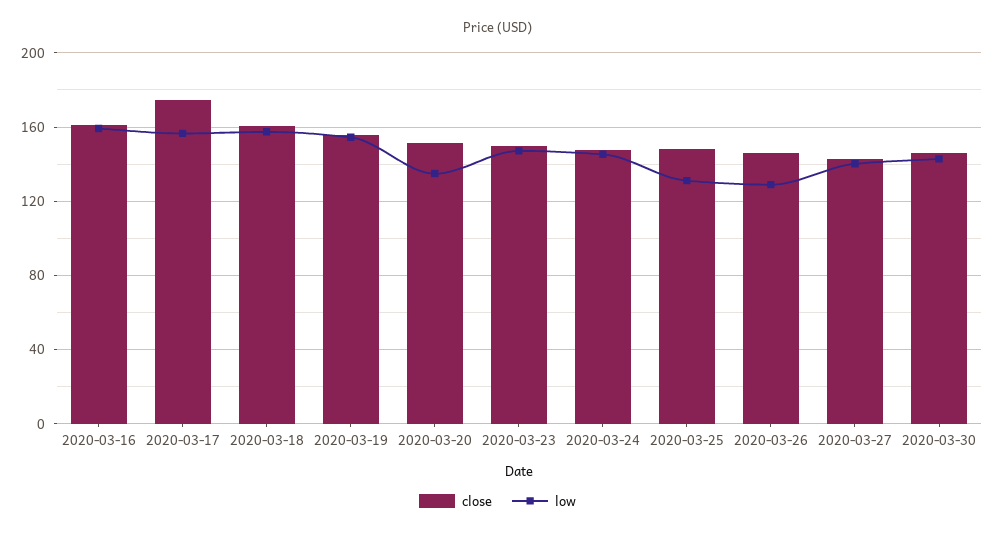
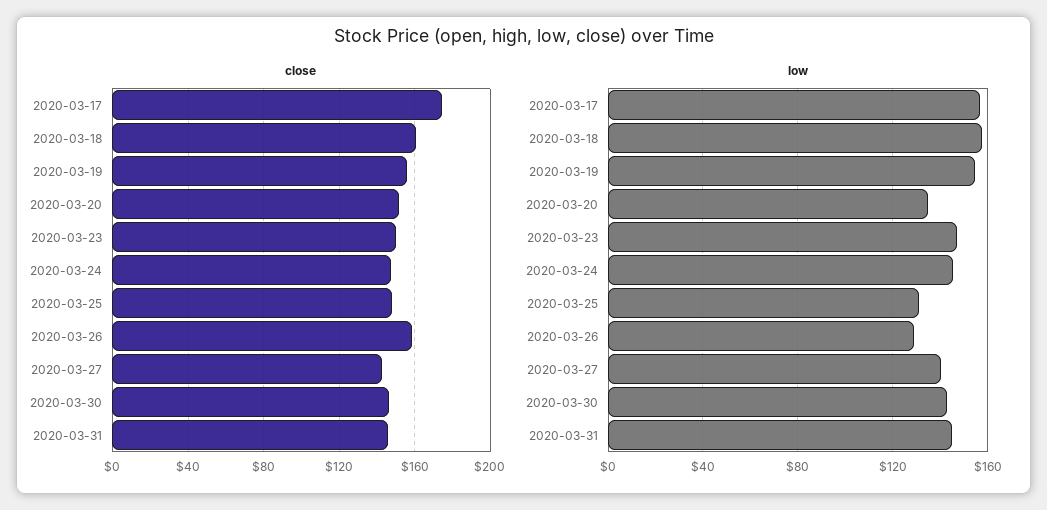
close, 2020-03-16: 160 -> none
low, 2020-03-16: 160 -> none
close, 2020-03-26: 145 -> 160
close, 2020-03-31: none -> 145
low, 2020-03-31: none -> 145

